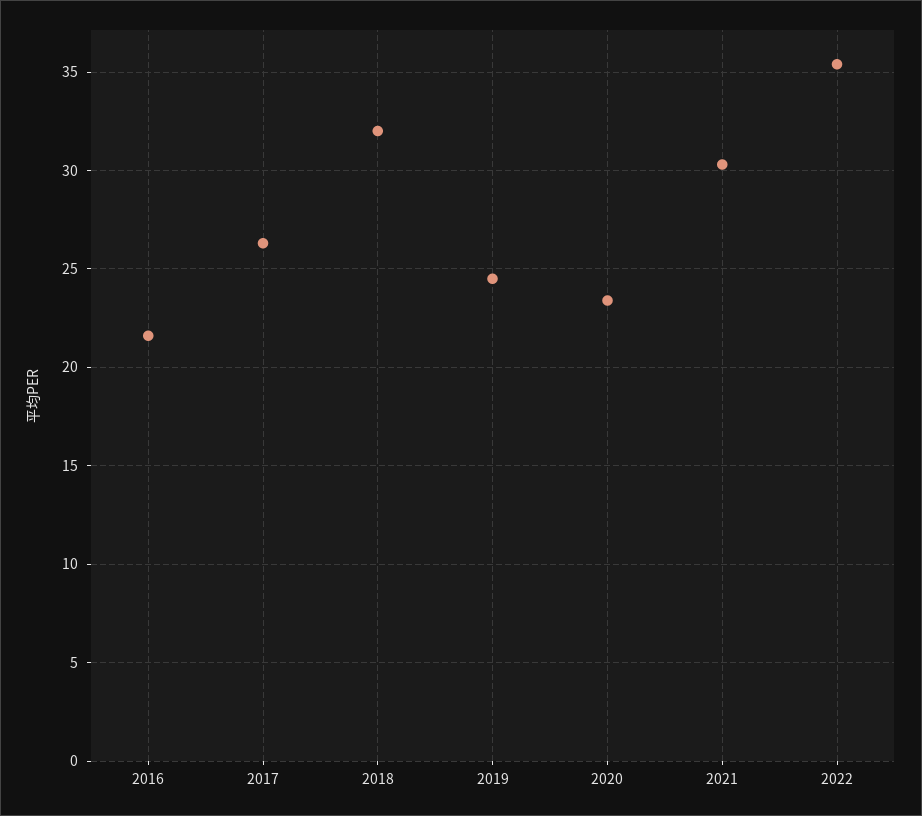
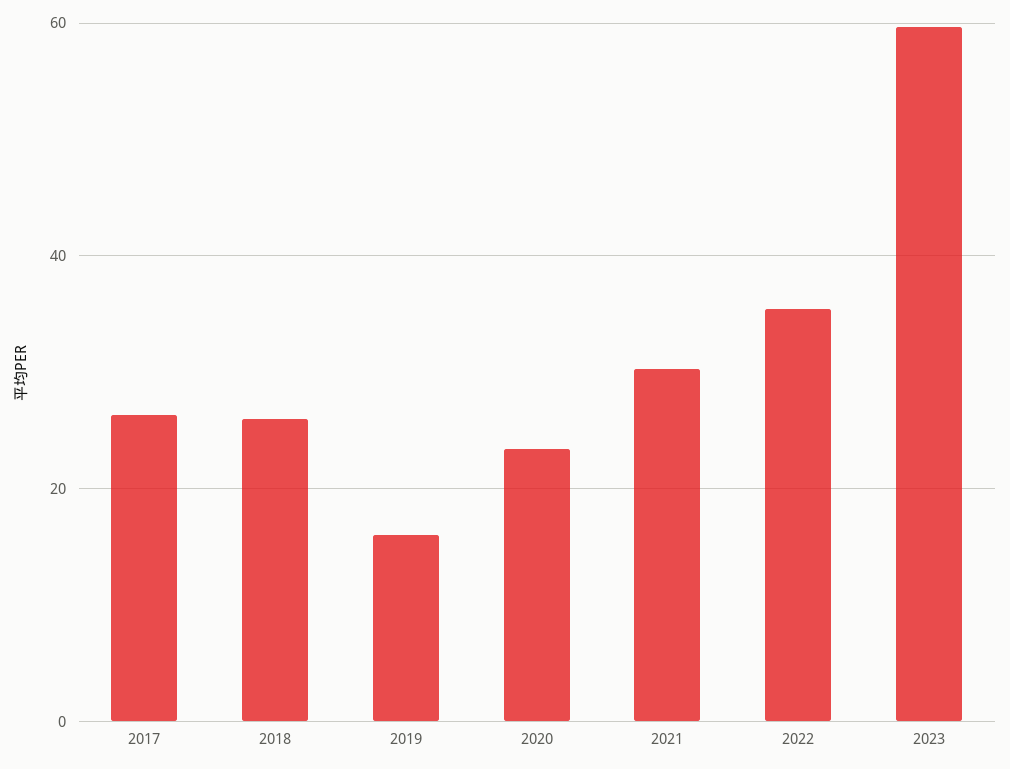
2016: 21.5 -> none
2018: 32 -> 26
2019: 24.5 -> 16
2023: none -> 60

